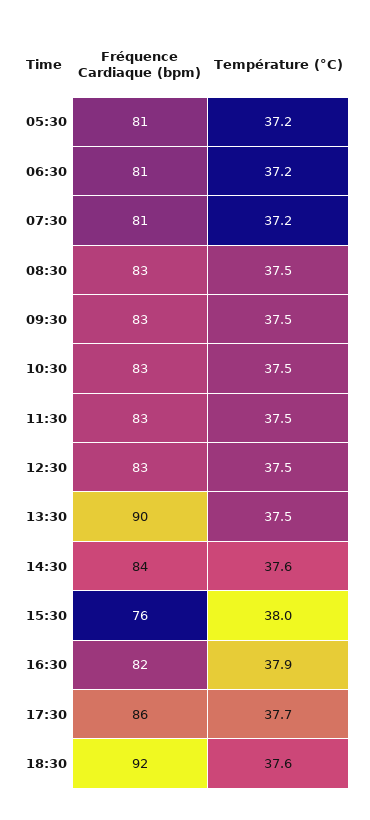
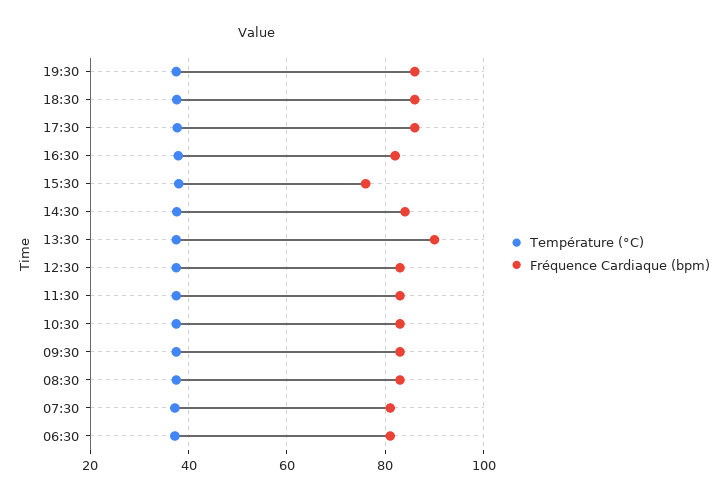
Fréquence Cardiaque (bpm), 05:30: 81 -> none
Température (°C), 05:30: 37.2 -> none
Fréquence Cardiaque (bpm), 18:30: 92 -> 86
Température (°C), 19:30: none -> 38
Fréquence Cardiaque (bpm), 19:30: none -> 86

